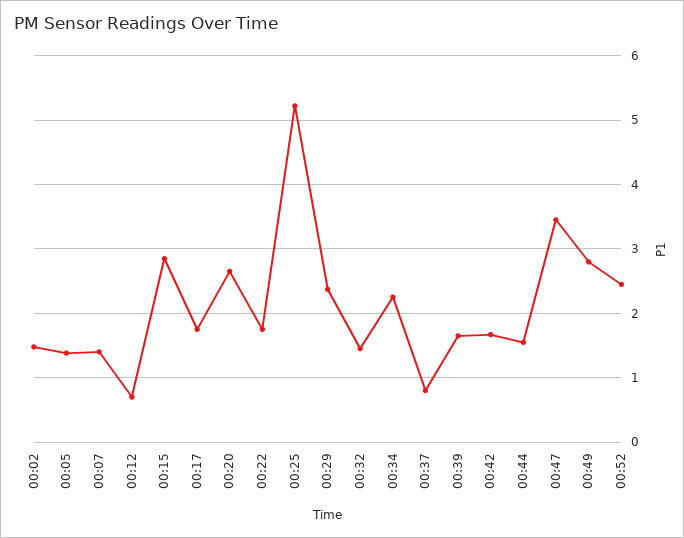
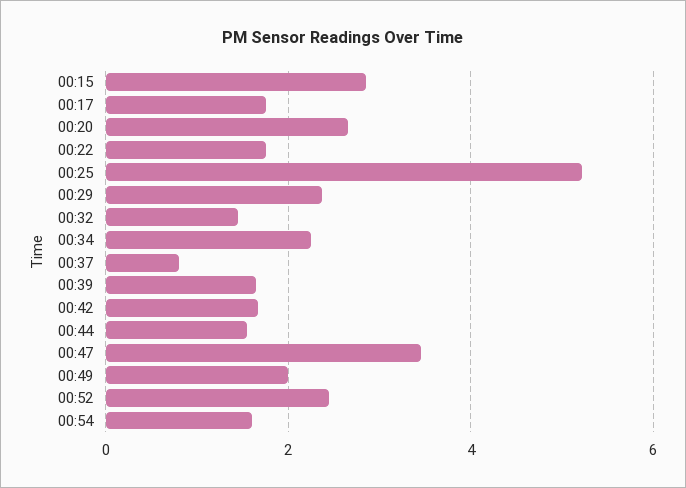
00:02: 1.5 -> none
00:05: 1.4 -> none
00:07: 1.4 -> none
00:12: 0.7 -> none
00:49: 2.8 -> 2
00:54: none -> 1.6

